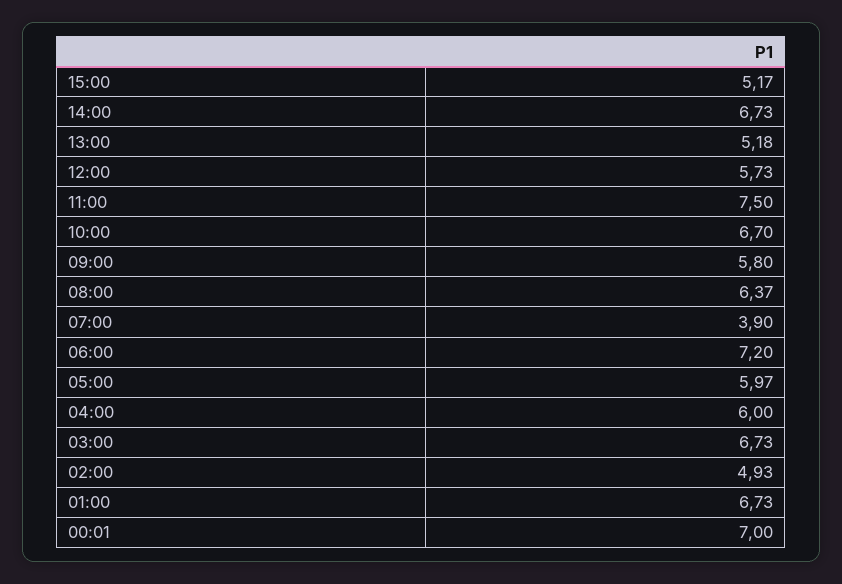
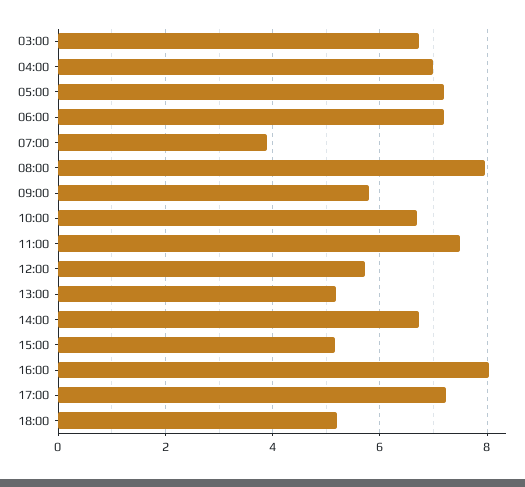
08:00: 6.37 -> 8
05:00: 5.97 -> 7.2
04:00: 6 -> 7
02:00: 4.93 -> none
01:00: 6.73 -> none
00:01: 7 -> none
16:00: none -> 8
17:00: none -> 7.2
18:00: none -> 5.2

